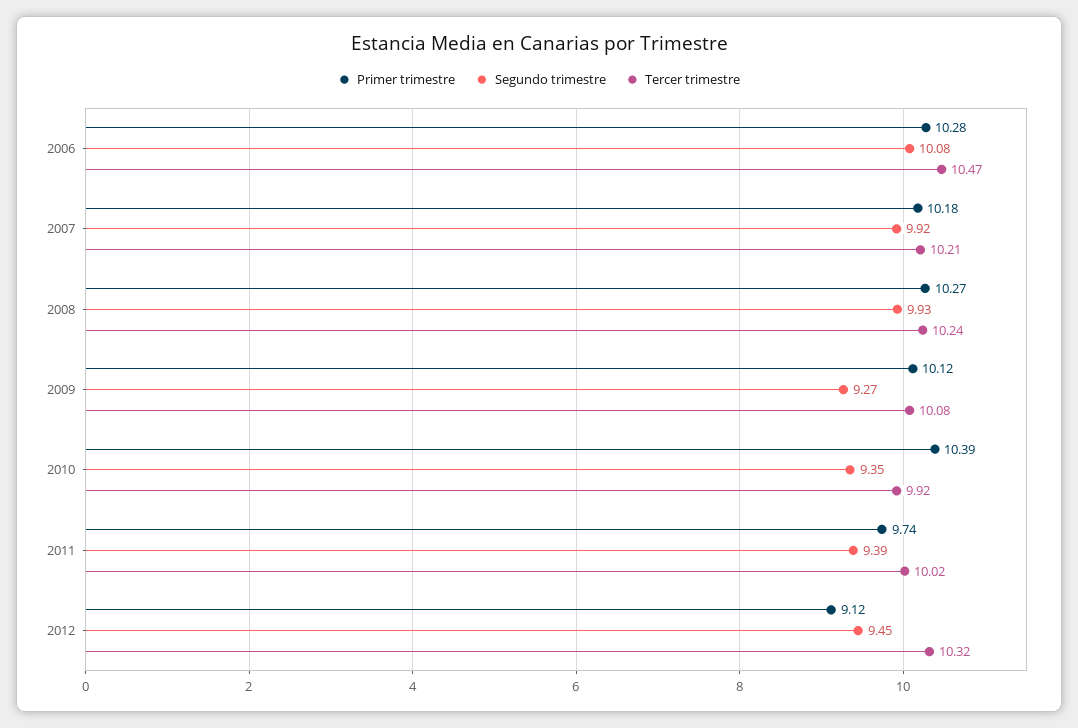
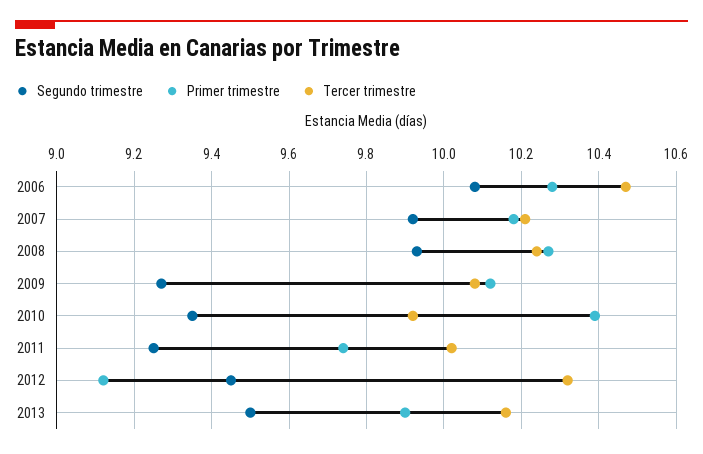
Segundo trimestre, 2011: 9.39 -> 9.25
Segundo trimestre, 2013: none -> 9.5
Primer trimestre, 2013: none -> 9.9
Tercer trimestre, 2013: none -> 10.15

